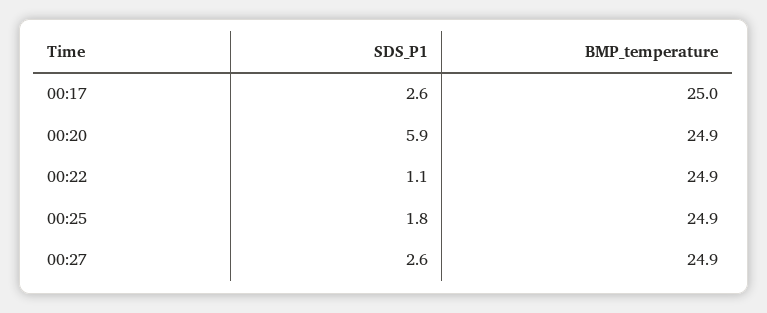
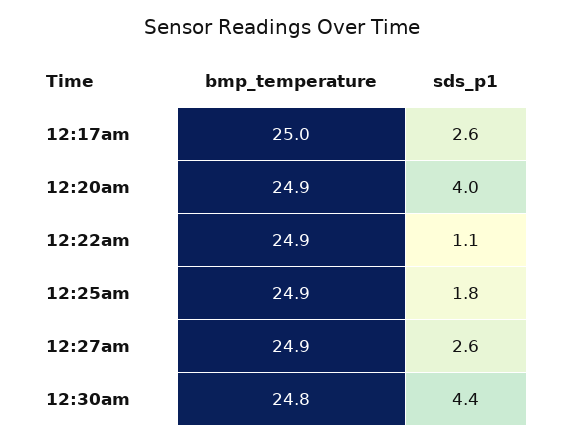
SDS_P1, 00:20: 5.9 -> 4
BMP_temperature, 12:30am: none -> 24.8
SDS_P1, 12:30am: none -> 4.4

